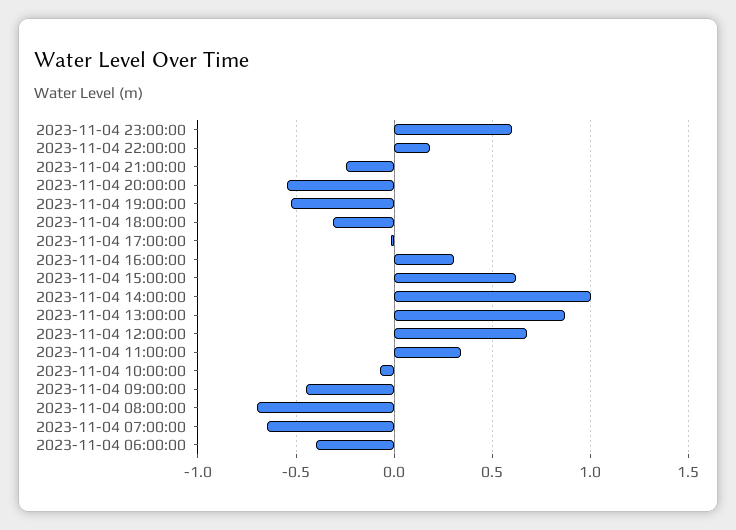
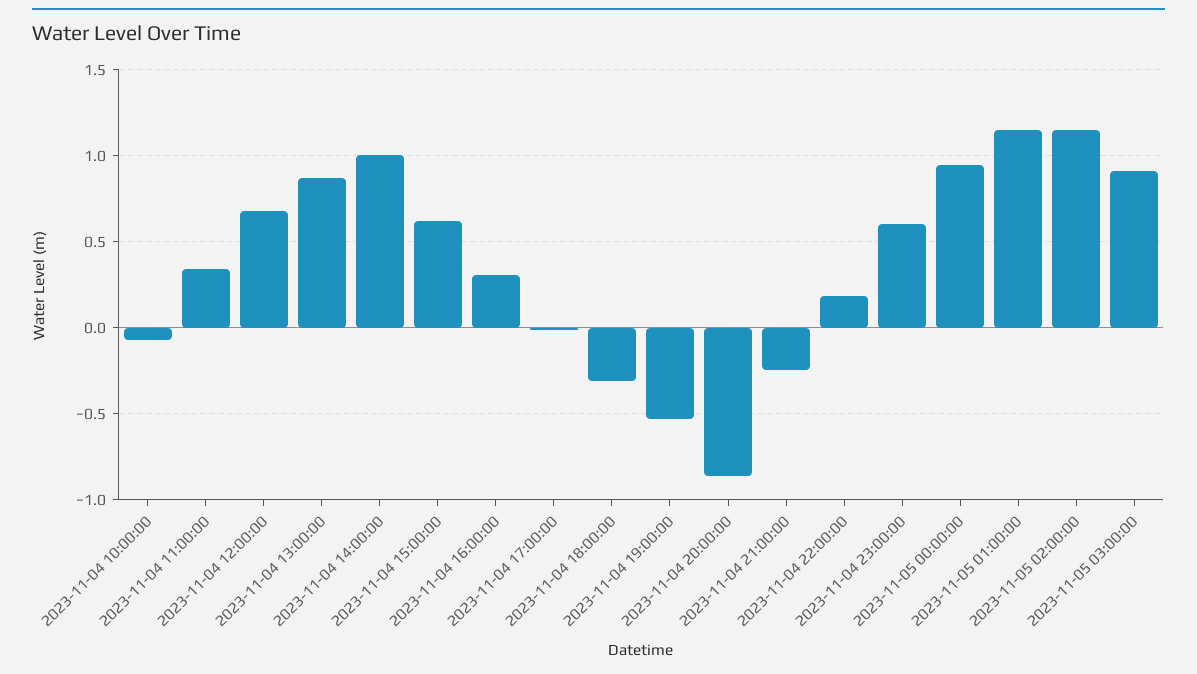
2023-11-04 20:00:00: -0.55 -> -0.85
2023-11-04 09:00:00: -0.45 -> none
2023-11-04 08:00:00: -0.7 -> none
2023-11-04 07:00:00: -0.65 -> none
2023-11-04 06:00:00: -0.4 -> none
2023-11-05 00:00:00: none -> 0.95
2023-11-05 01:00:00: none -> 1.15
2023-11-05 02:00:00: none -> 1.15
2023-11-05 03:00:00: none -> 0.9

